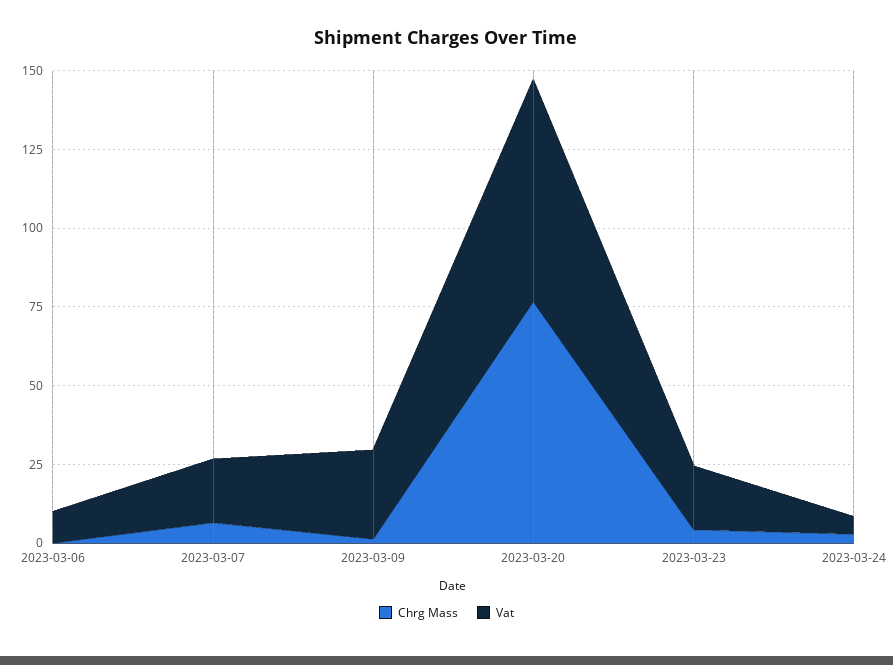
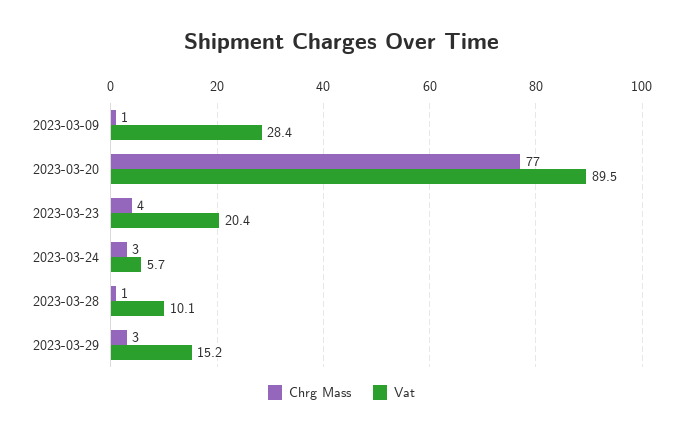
Chrg Mass, 2023-03-06: 0 -> none
Vat, 2023-03-06: 10 -> none
Chrg Mass, 2023-03-07: 5 -> none
Vat, 2023-03-07: 20 -> none
Vat, 2023-03-20: 70 -> 89.5
Chrg Mass, 2023-03-28: none -> 1
Vat, 2023-03-28: none -> 10.1
Chrg Mass, 2023-03-29: none -> 3
Vat, 2023-03-29: none -> 15.2

